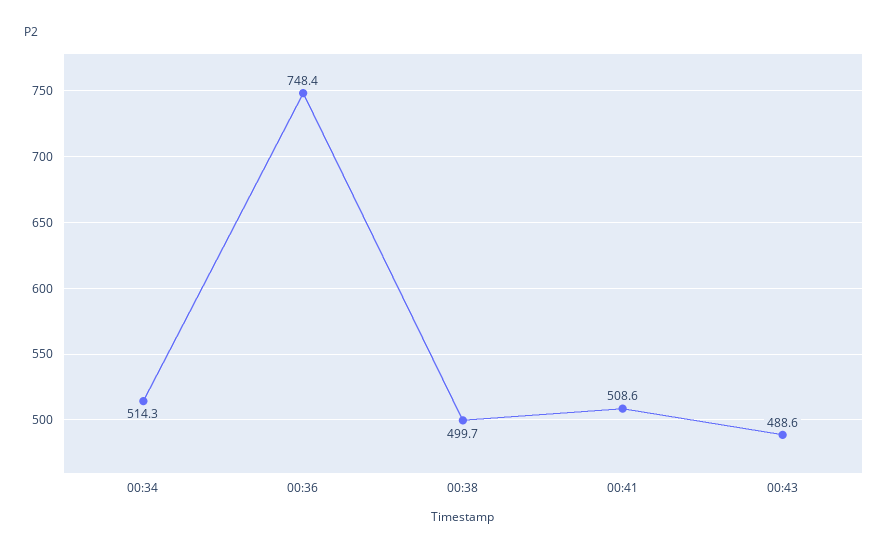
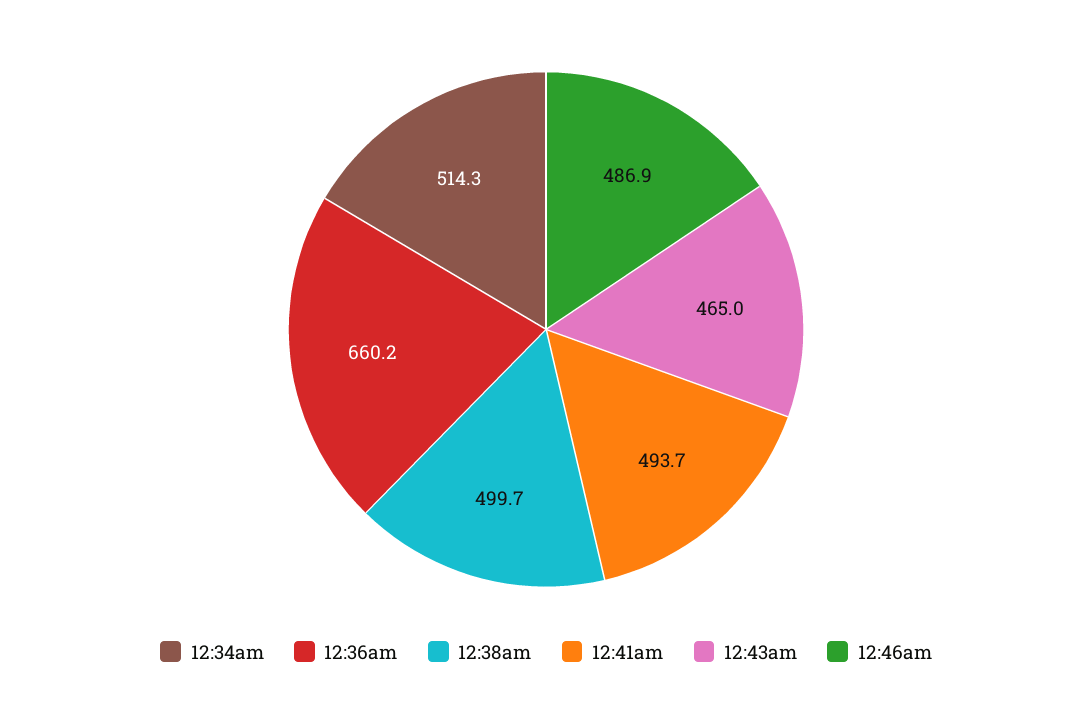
00:36: 748.4 -> 660.2
00:41: 508.6 -> 493.7
00:43: 488.6 -> 465
12:46am: none -> 486.9

